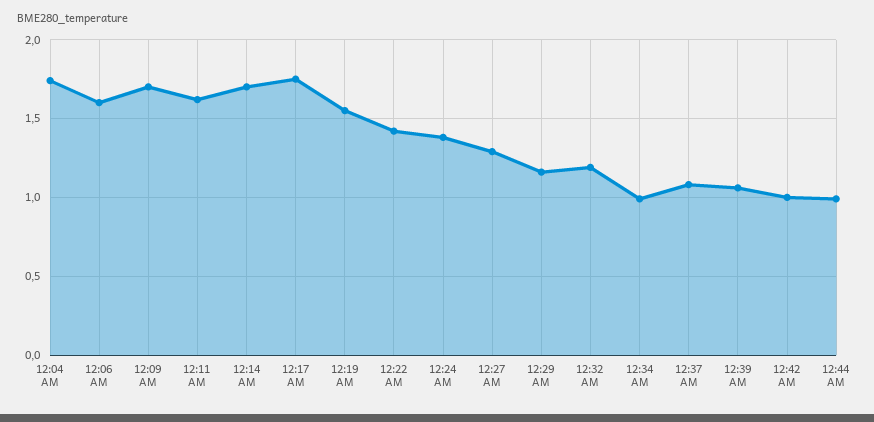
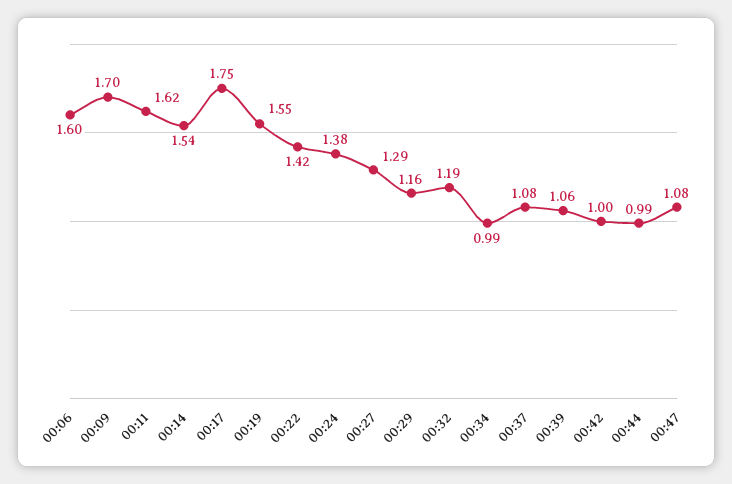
12:04 AM: 1.75 -> none
12:14 AM: 1.7 -> 1.54
00:47: none -> 1.08

